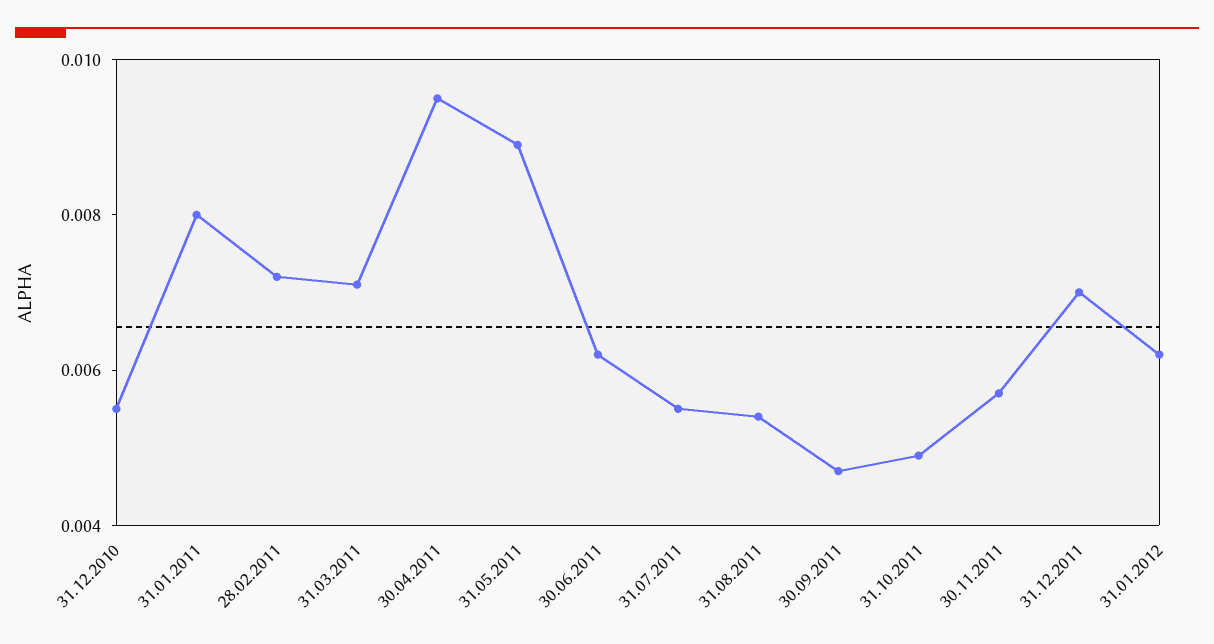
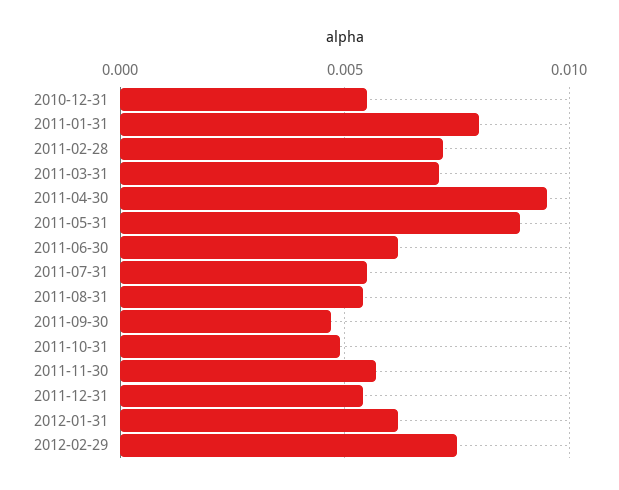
31.12.2011: 0.007 -> 0.0055
2012-02-29: none -> 0.0075

